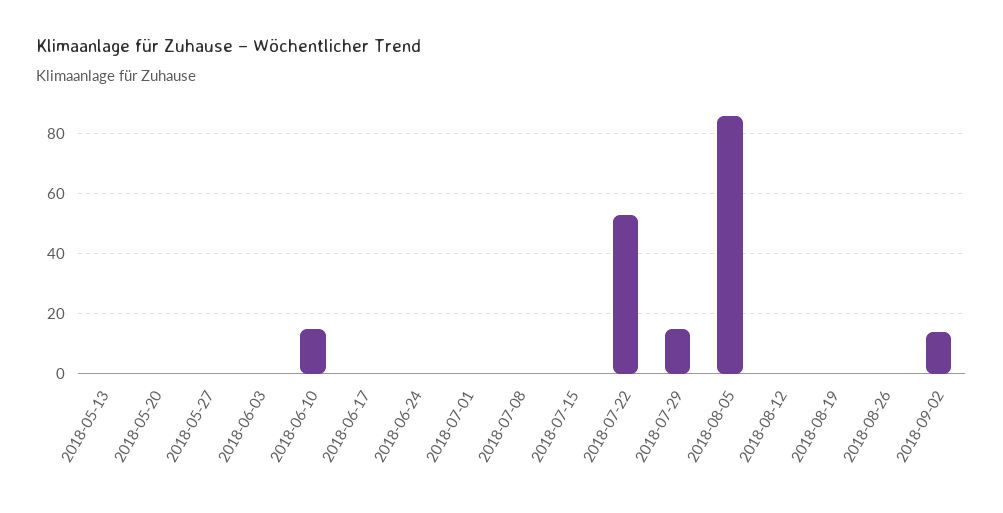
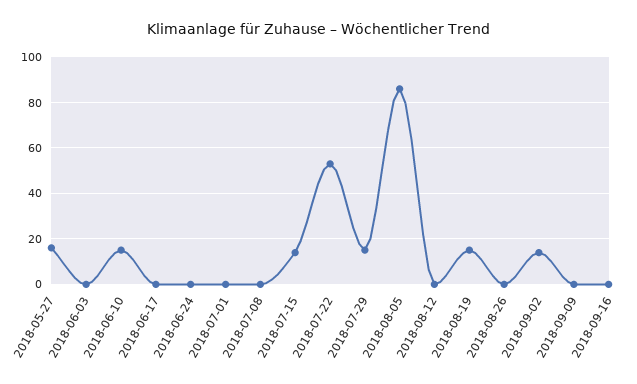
2018-05-13: 0 -> none
2018-05-20: 0 -> none
2018-05-27: 0 -> 15
2018-07-15: 0 -> 15
2018-08-19: 0 -> 15
2018-09-09: none -> 0
2018-09-16: none -> 0

